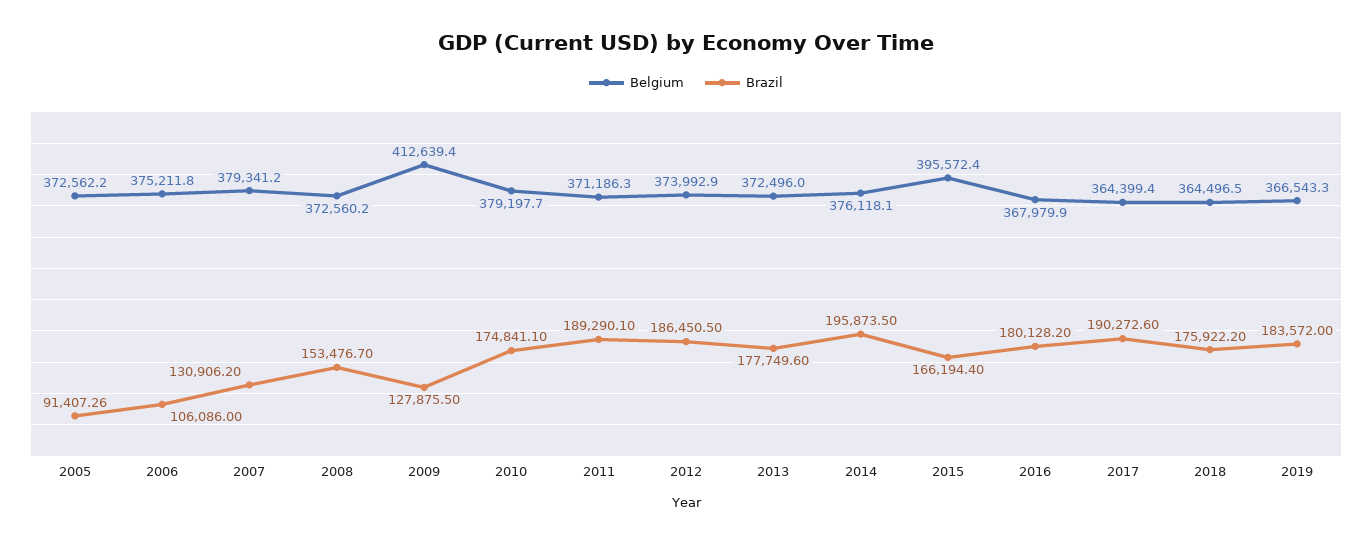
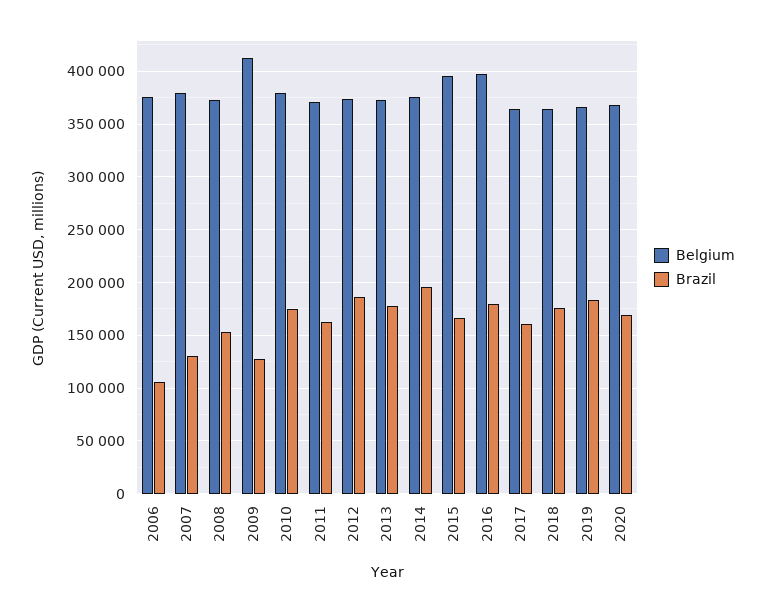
Belgium, 2005: 372562.2 -> none
Brazil, 2005: 91407.26 -> none
Brazil, 2011: 189290.1 -> 160000
Belgium, 2016: 367979.9 -> 400000
Brazil, 2017: 190272.6 -> 160000
Belgium, 2020: none -> 370000
Brazil, 2020: none -> 170000

